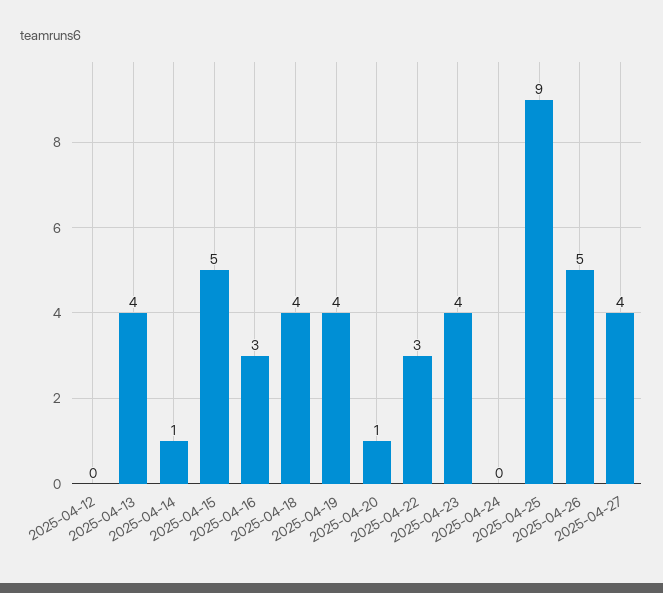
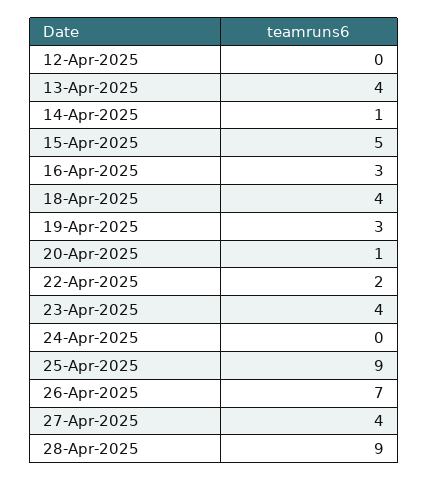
2025-04-19: 4 -> 3
2025-04-22: 3 -> 2
2025-04-26: 5 -> 7
28-Apr-2025: none -> 9

